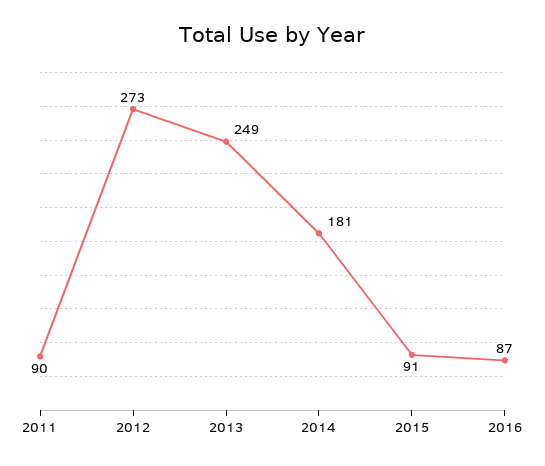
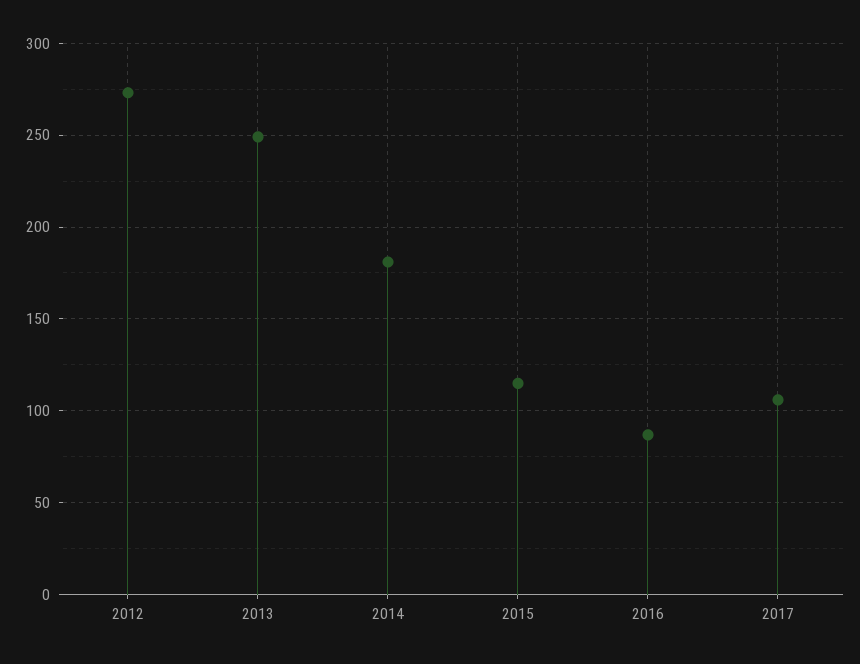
2011: 90 -> none
2015: 91 -> 115
2017: none -> 105

